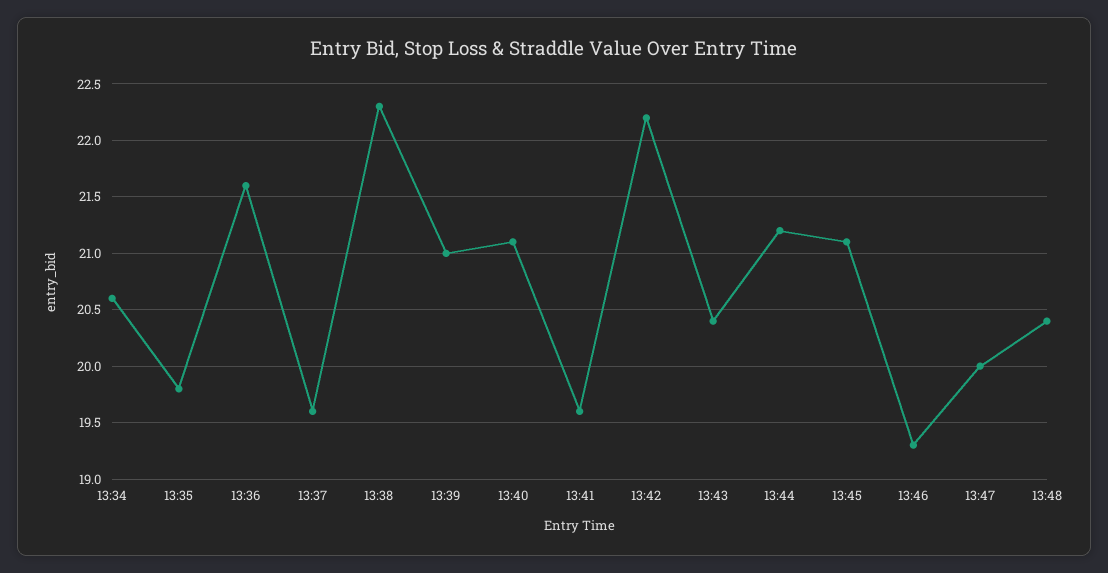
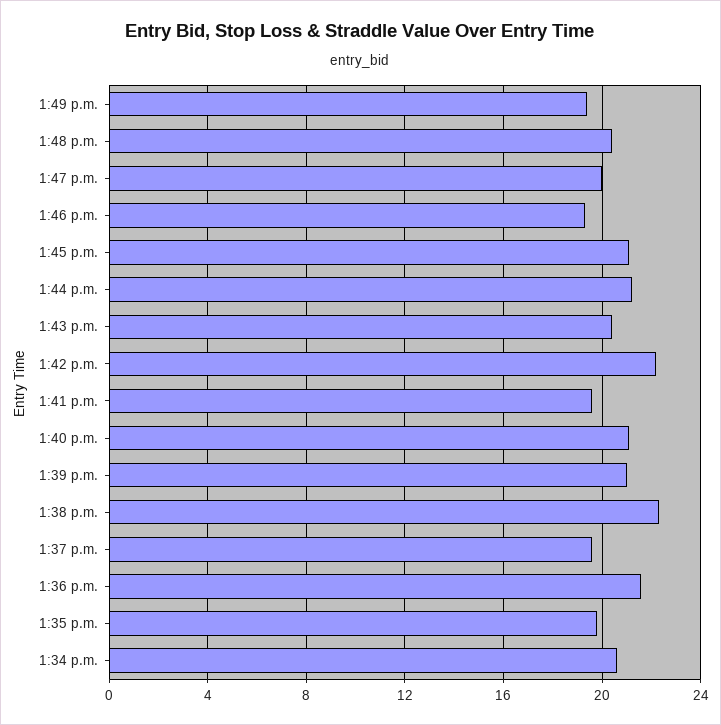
1:49 p.m.: none -> 19.5

